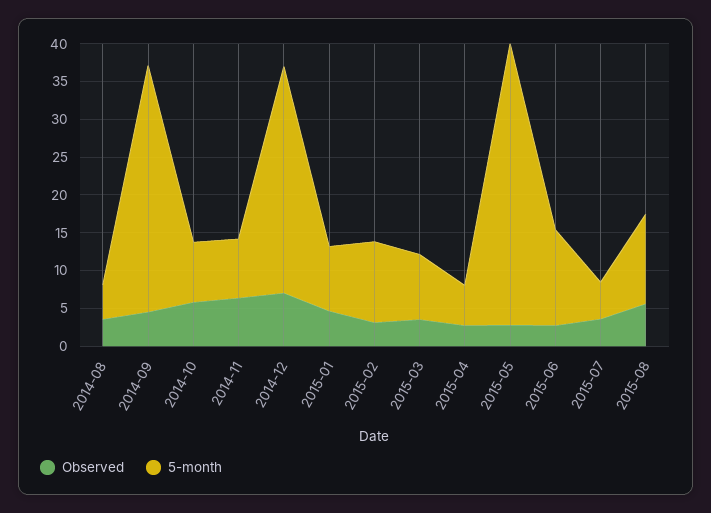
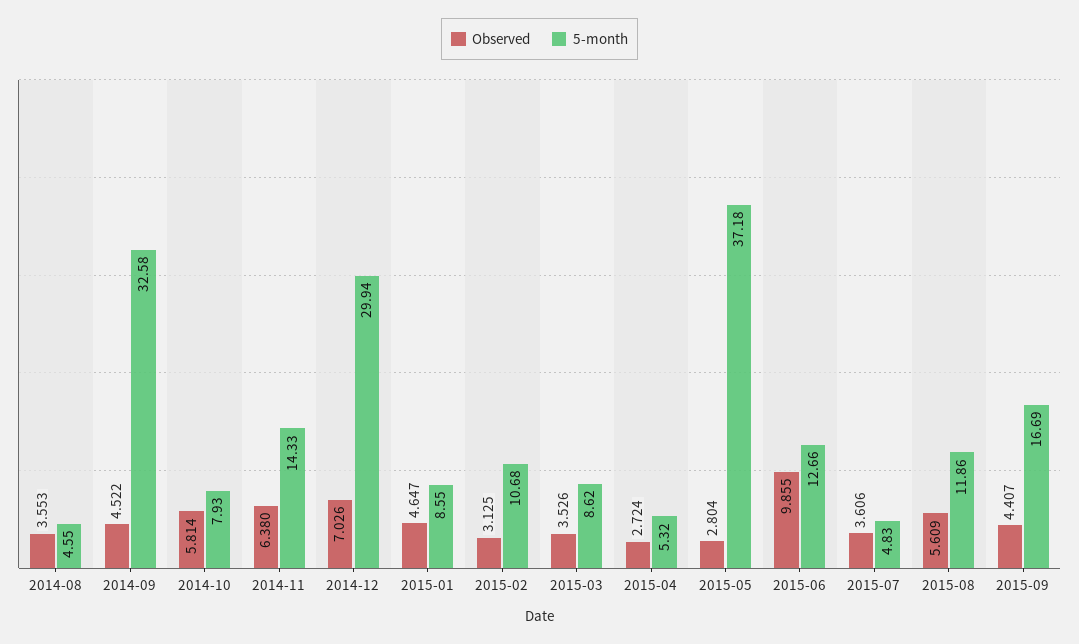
5-month, 2014-11: 7.5 -> 14.33
Observed, 2015-06: 2.5 -> 9.855
Observed, 2015-09: none -> 4.407
5-month, 2015-09: none -> 16.69

